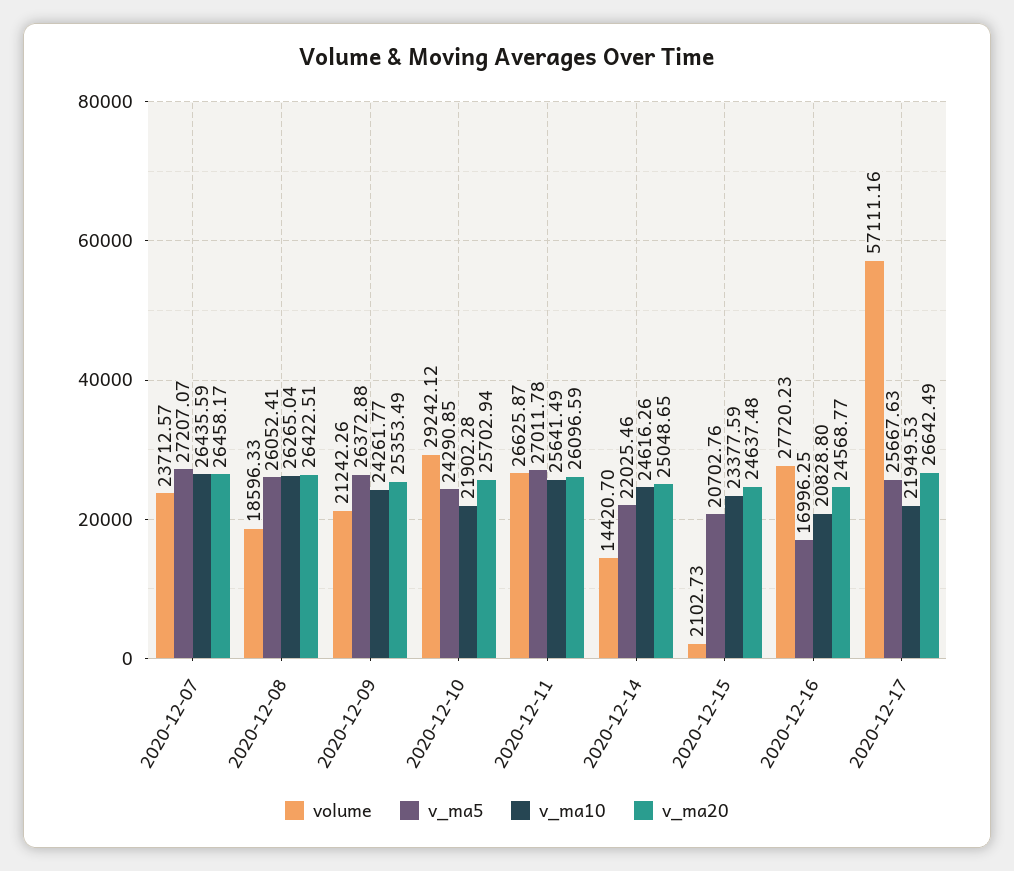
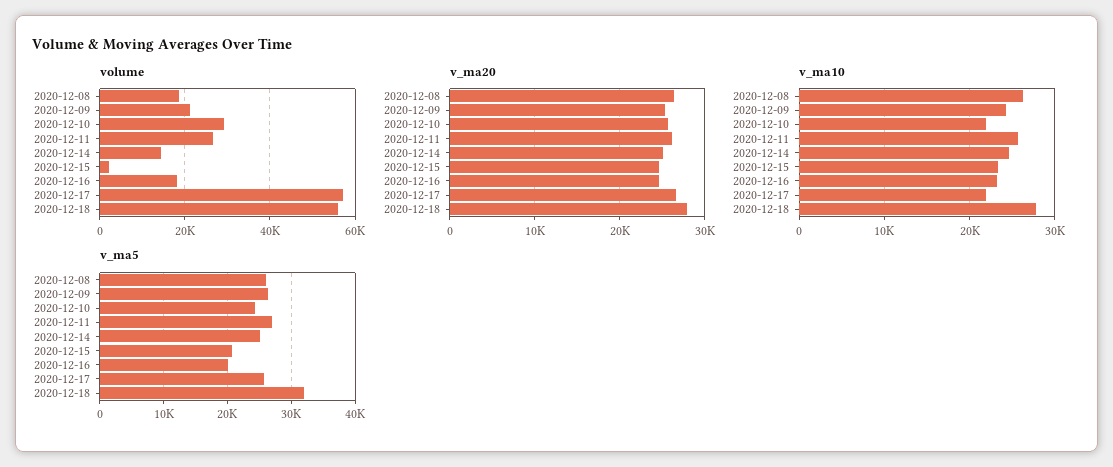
volume, 2020-12-07: 23712.57 -> none
v_ma5, 2020-12-07: 27207.07 -> none
v_ma10, 2020-12-07: 26435.59 -> none
v_ma20, 2020-12-07: 26458.17 -> none
v_ma5, 2020-12-14: 22025.46 -> 25000
volume, 2020-12-16: 27720.23 -> 18000
v_ma5, 2020-12-16: 16996.25 -> 20000
v_ma10, 2020-12-16: 20828.8 -> 23000
volume, 2020-12-18: none -> 56000
v_ma20, 2020-12-18: none -> 28000
v_ma10, 2020-12-18: none -> 28000
v_ma5, 2020-12-18: none -> 32000

